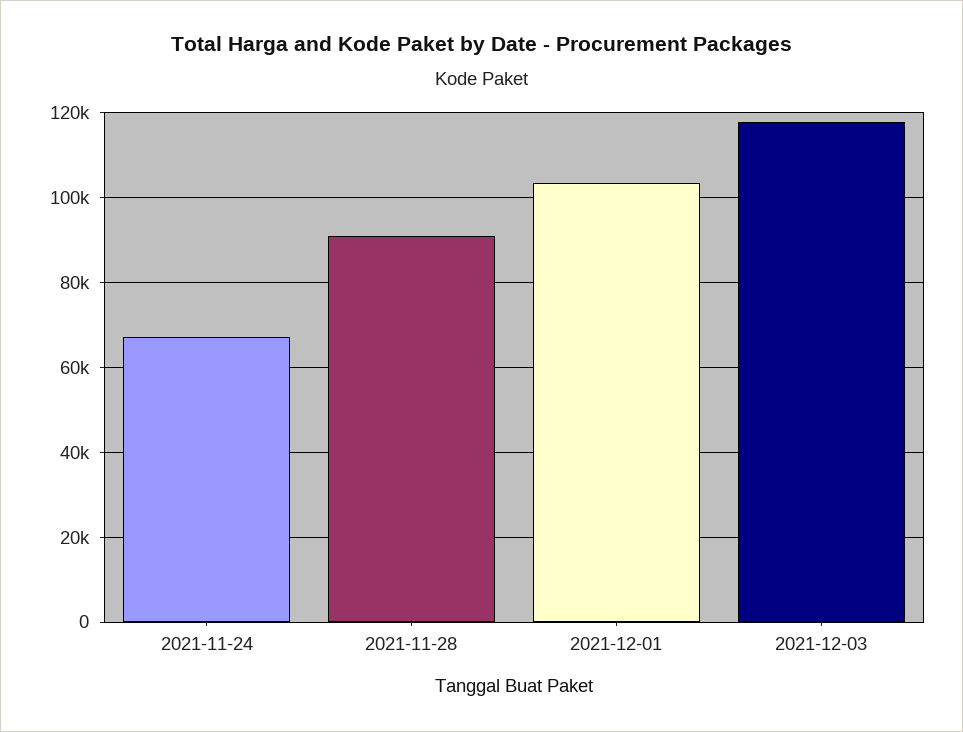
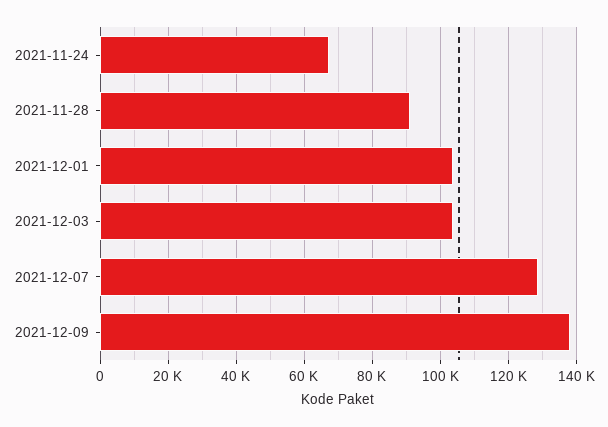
2021-12-03: 118000 -> 104000
2021-12-07: none -> 128000
2021-12-09: none -> 138000

